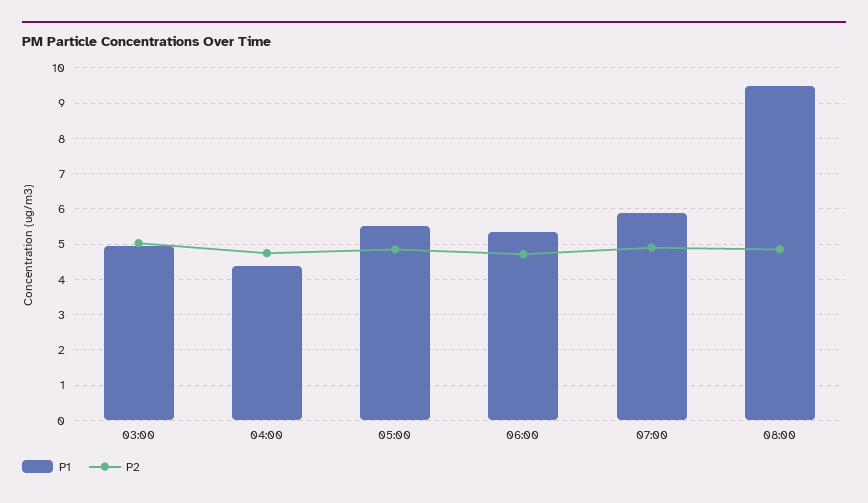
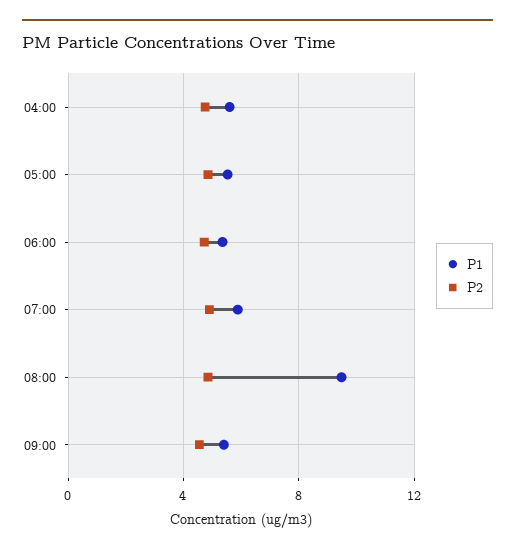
P1, 03:00: 5 -> none
P2, 03:00: 5 -> none
P1, 04:00: 4.4 -> 5.5
P1, 09:00: none -> 5.5
P2, 09:00: none -> 4.5

